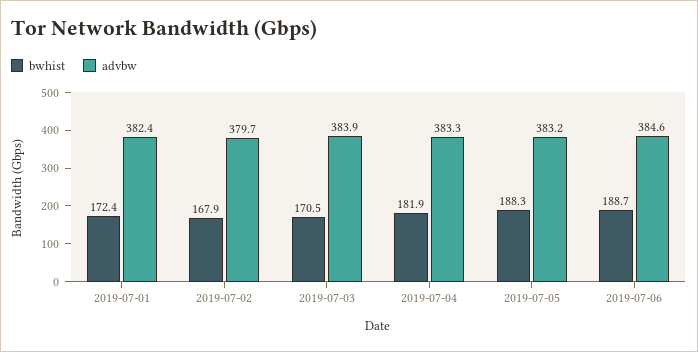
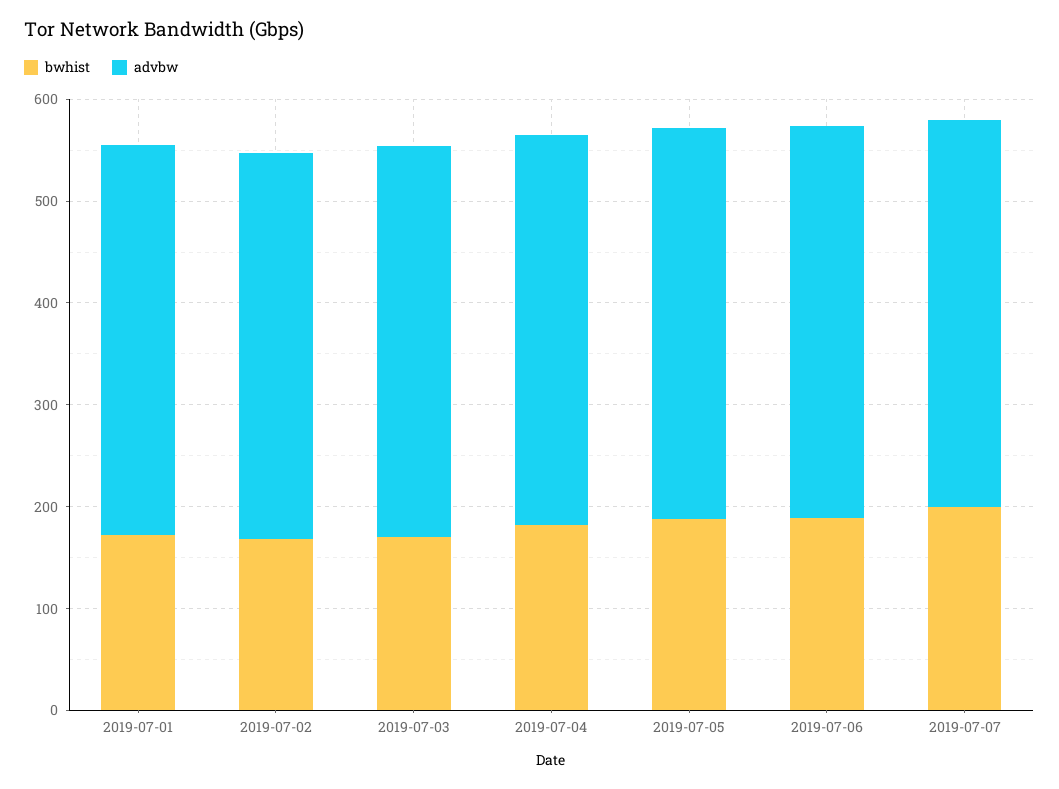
bwhist, 2019-07-07: none -> 200
advbw, 2019-07-07: none -> 380

